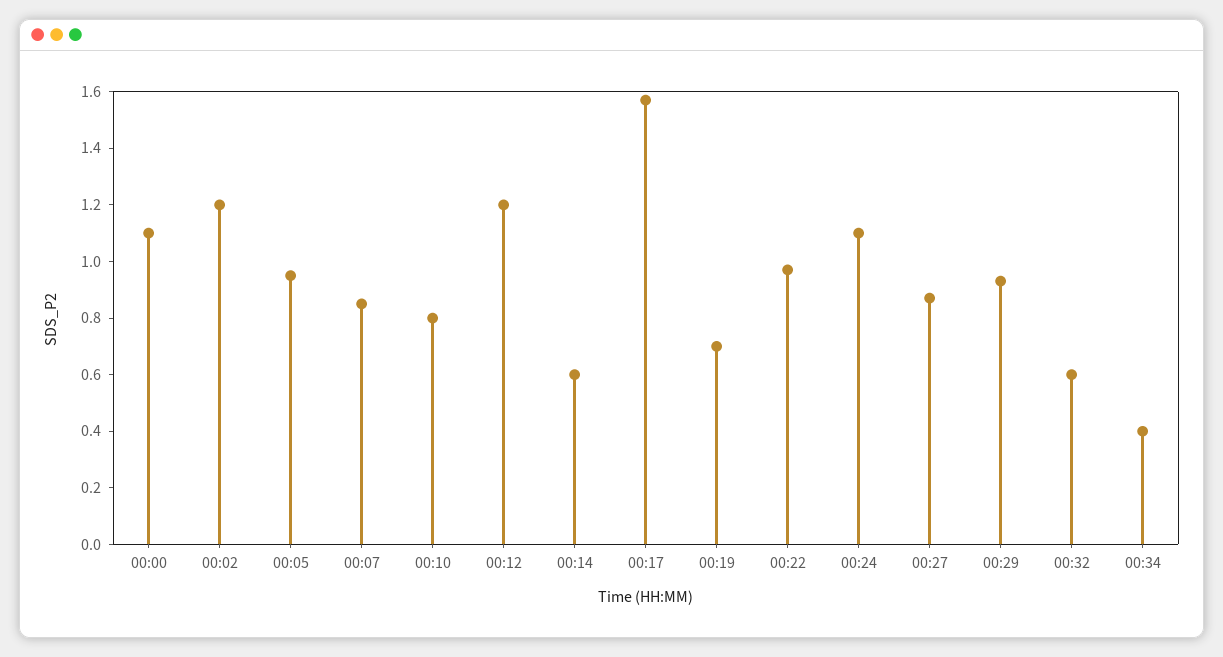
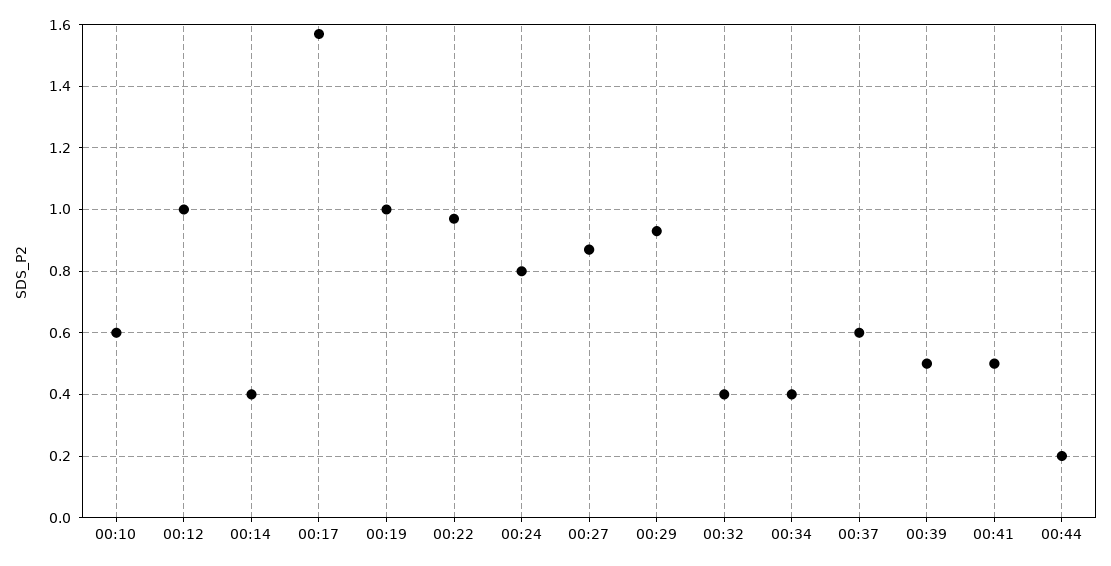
00:00: 1.1 -> none
00:02: 1.2 -> none
00:05: 0.95 -> none
00:07: 0.85 -> none
00:10: 0.8 -> 0.6
00:12: 1.2 -> 1
00:14: 0.6 -> 0.4
00:19: 0.7 -> 1
00:24: 1.1 -> 0.8
00:32: 0.6 -> 0.4
00:37: none -> 0.6
00:39: none -> 0.5
00:41: none -> 0.5
00:44: none -> 0.2

